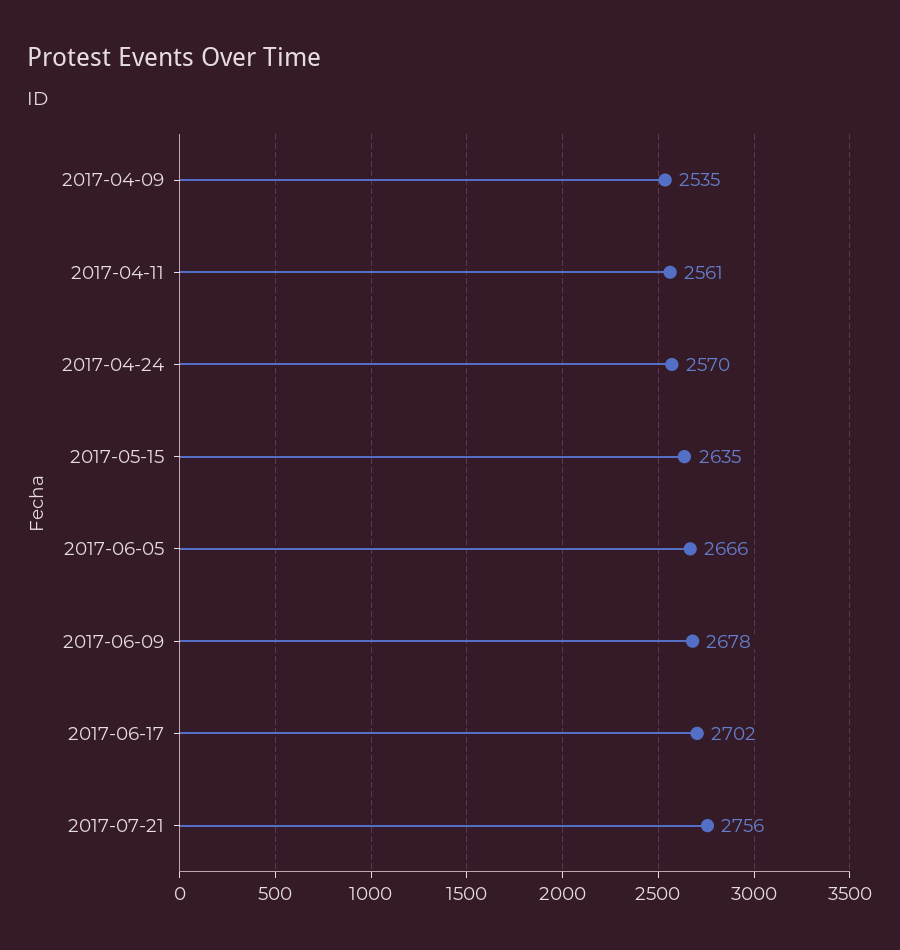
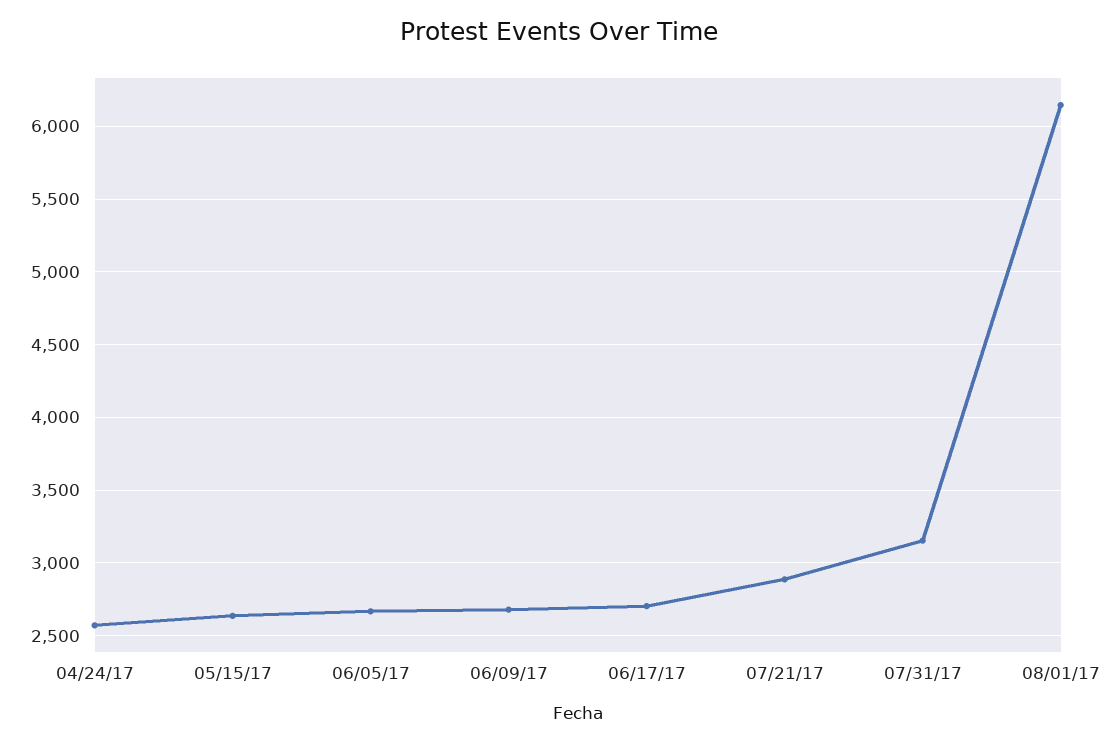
2017-04-09: 2535 -> none
2017-04-11: 2561 -> none
2017-07-21: 2756 -> 2900
07/31/17: none -> 3150
08/01/17: none -> 6150

